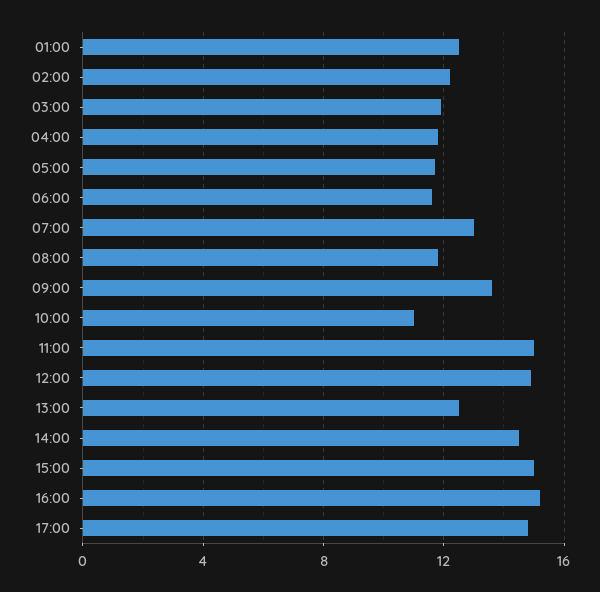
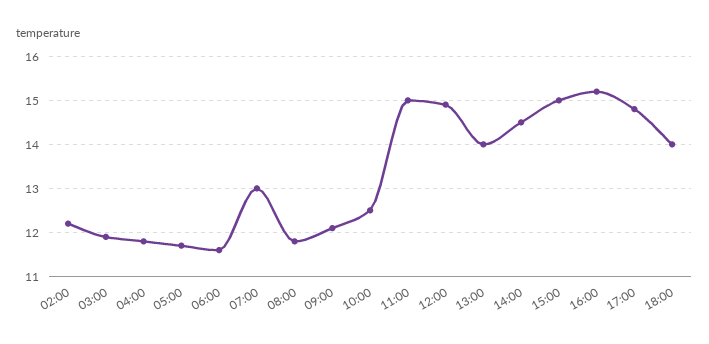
01:00: 12.5 -> none
09:00: 13.5 -> 12
10:00: 11 -> 12.5
13:00: 12.5 -> 14
18:00: none -> 14

